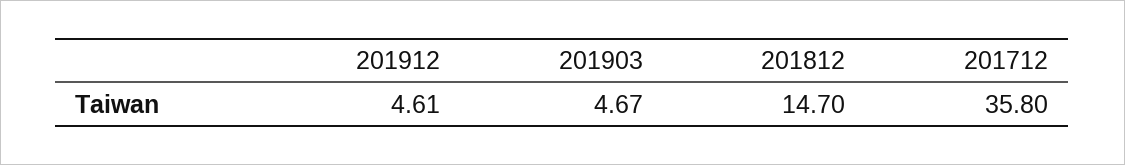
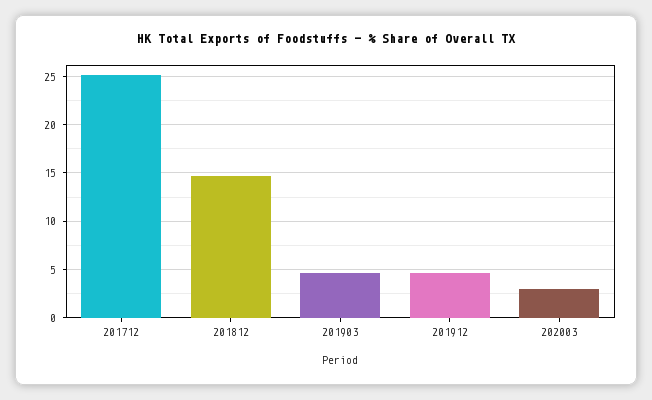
201712: 35.8 -> 25
202003: none -> 3

